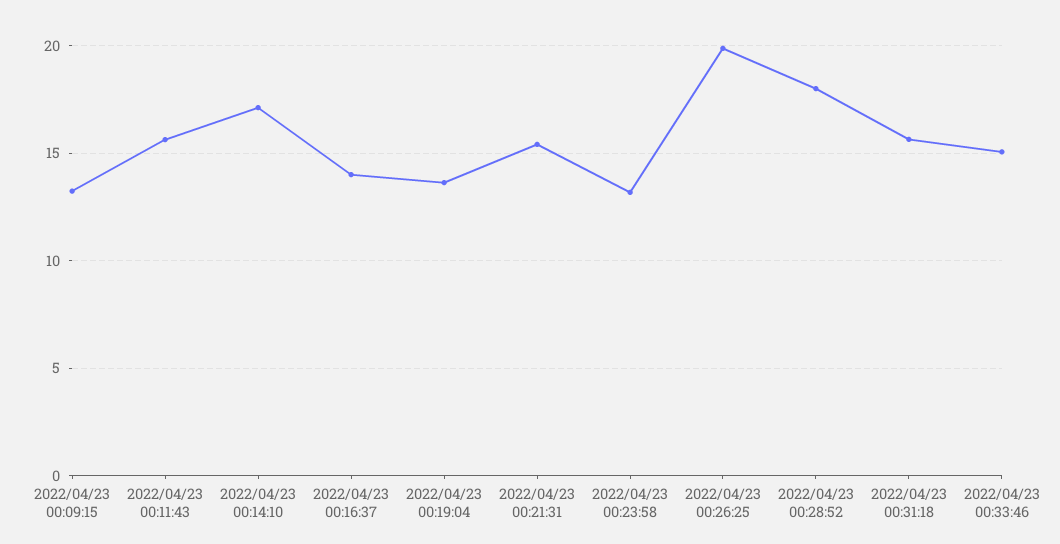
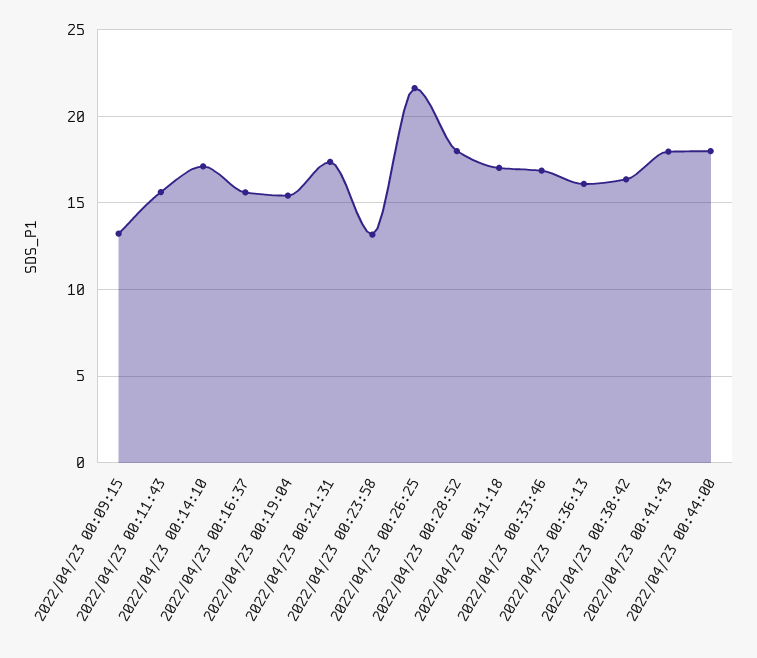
2022/04/23 00:16:37: 14 -> 15.5
2022/04/23 00:19:04: 13.5 -> 15.5
2022/04/23 00:21:31: 15.5 -> 17.5
2022/04/23 00:26:25: 20 -> 21.5
2022/04/23 00:31:18: 15.5 -> 17
2022/04/23 00:33:46: 15 -> 17
2022/04/23 00:36:13: none -> 16
2022/04/23 00:38:42: none -> 16.5
2022/04/23 00:41:43: none -> 18
2022/04/23 00:44:00: none -> 18

